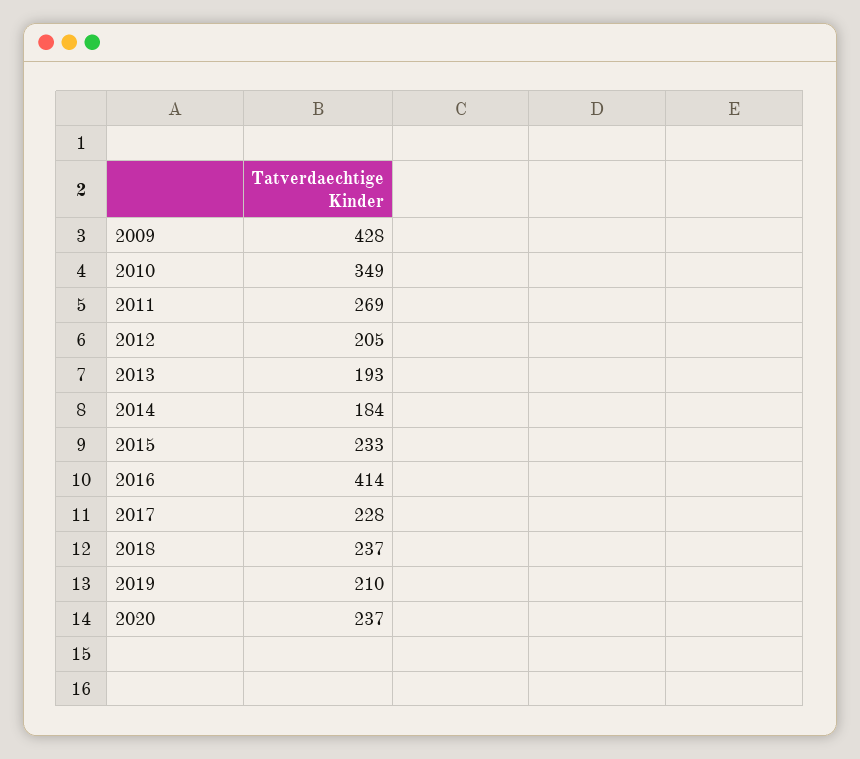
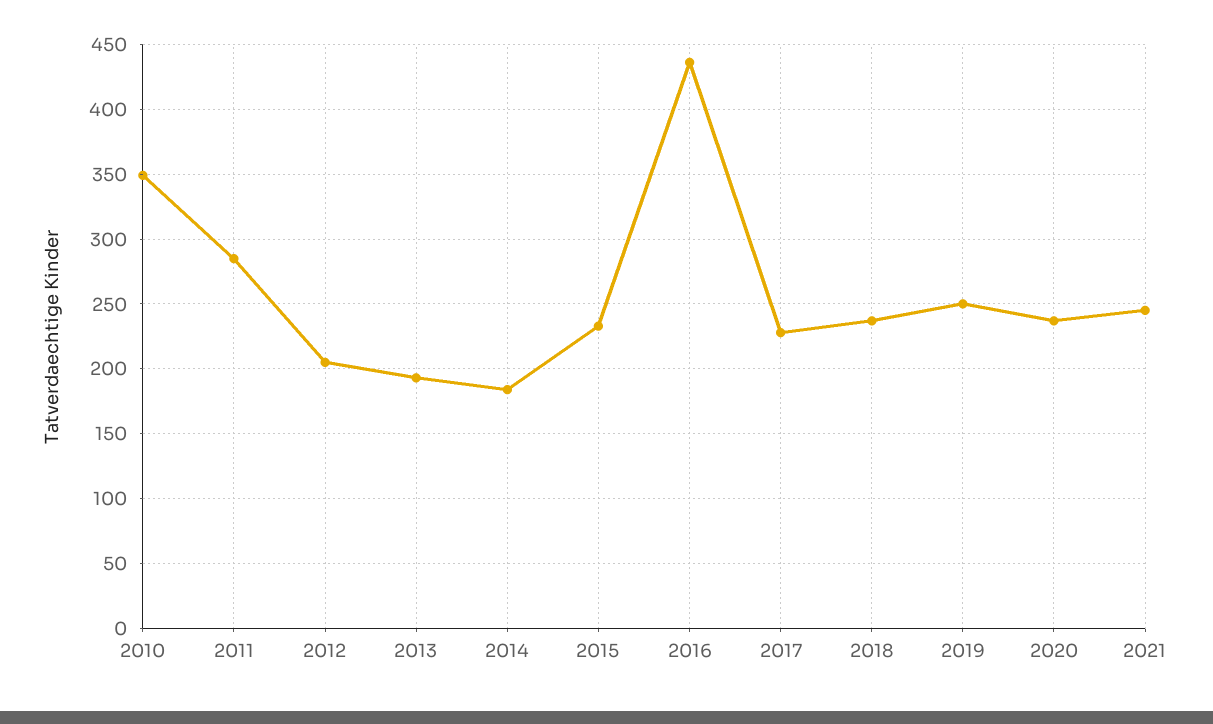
2009: 428 -> none
2011: 269 -> 285
2016: 414 -> 435
2019: 210 -> 250
2021: none -> 245

